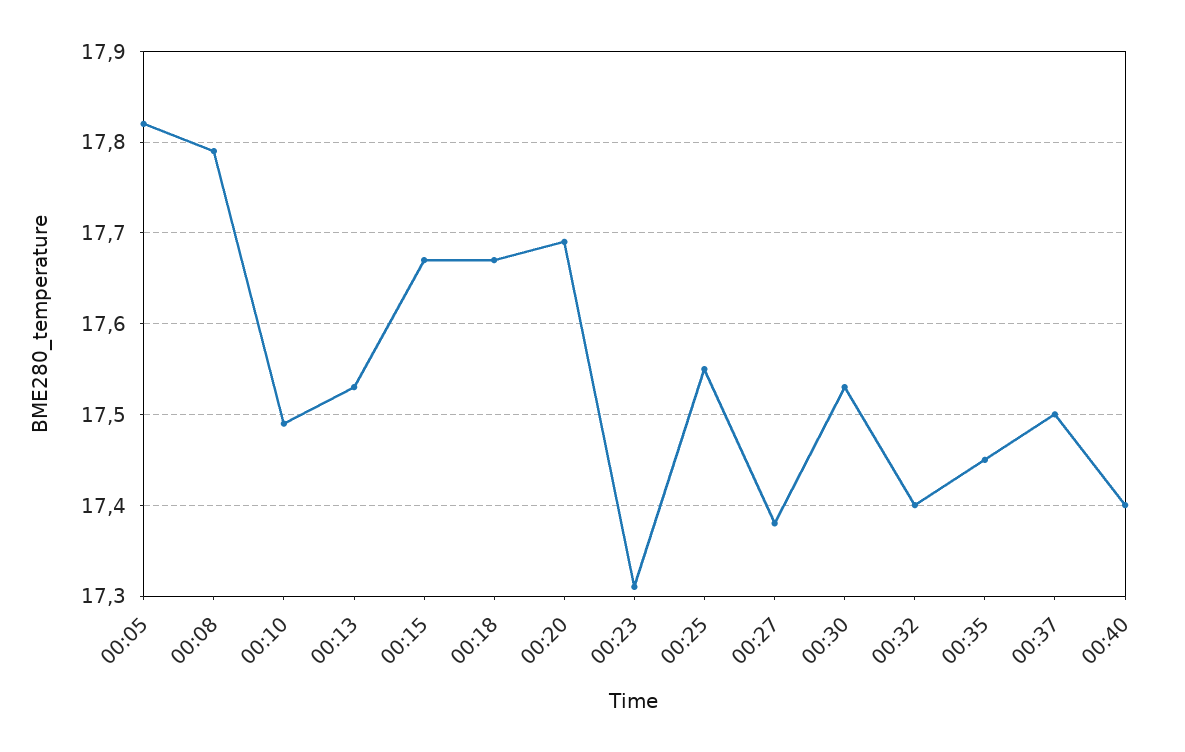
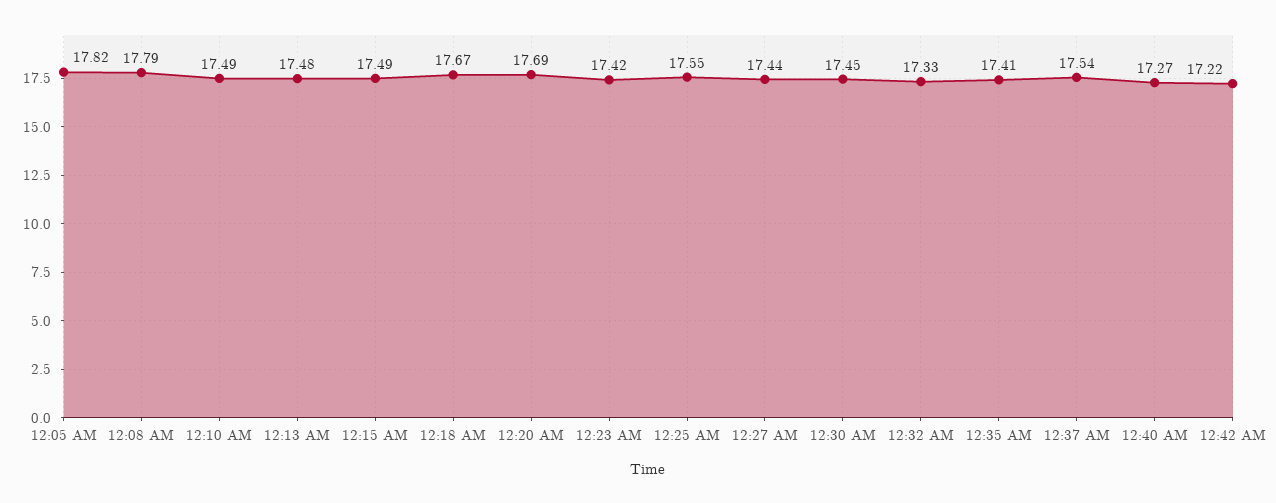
00:13: 17.53 -> 17.48
00:15: 17.67 -> 17.49
00:23: 17.31 -> 17.42
00:27: 17.38 -> 17.44
00:30: 17.53 -> 17.45
00:32: 17.4 -> 17.33
00:35: 17.45 -> 17.41
00:37: 17.5 -> 17.54
00:40: 17.4 -> 17.27
12:42 AM: none -> 17.22

